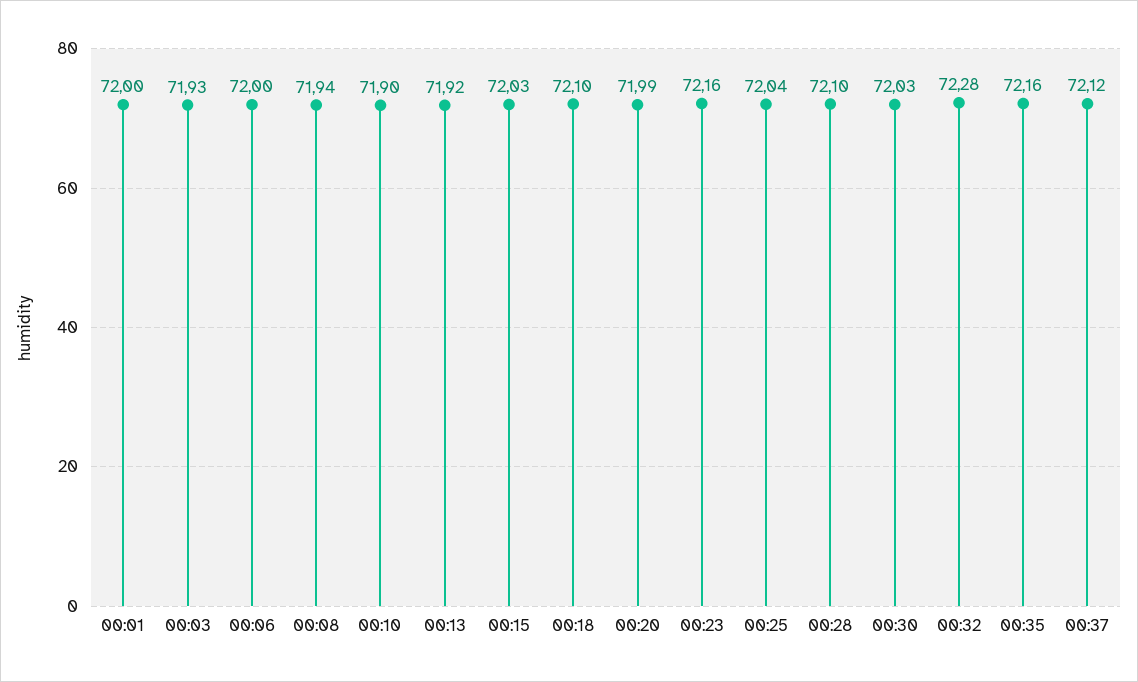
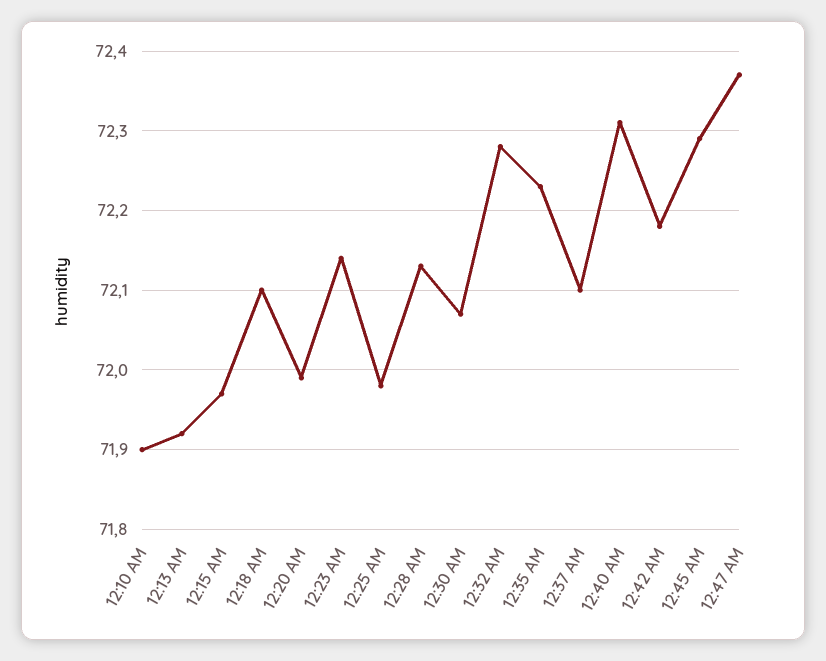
00:01: 72 -> none
00:03: 71.93 -> none
00:06: 72 -> none
00:08: 71.94 -> none
00:15: 72.03 -> 71.97
00:23: 72.16 -> 72.14
00:25: 72.04 -> 71.98
00:28: 72.1 -> 72.13
00:30: 72.03 -> 72.07
00:35: 72.16 -> 72.23
00:37: 72.12 -> 72.1
12:40 AM: none -> 72.31
12:42 AM: none -> 72.18
12:45 AM: none -> 72.29
12:47 AM: none -> 72.37

